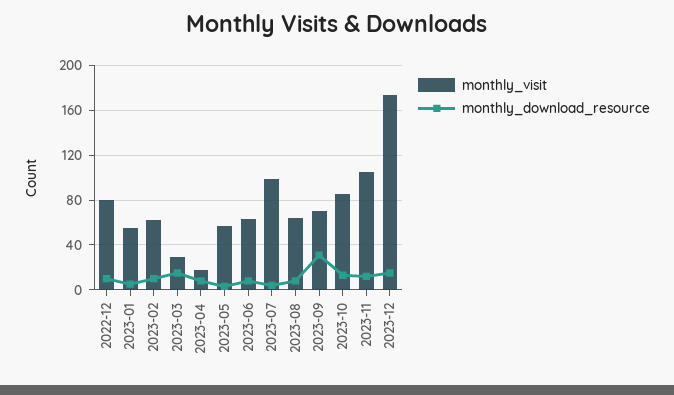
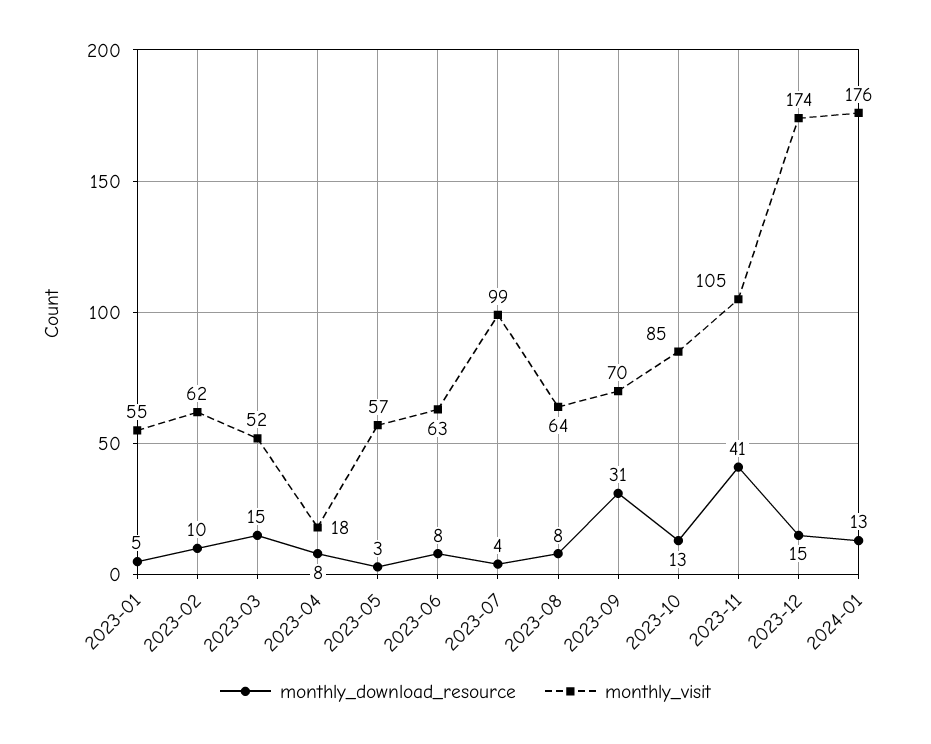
monthly_visit, 2022-12: 80 -> none
monthly_download_resource, 2022-12: 10 -> none
monthly_visit, 2023-03: 30 -> 52
monthly_download_resource, 2023-11: 10 -> 41
monthly_download_resource, 2024-01: none -> 13
monthly_visit, 2024-01: none -> 176

